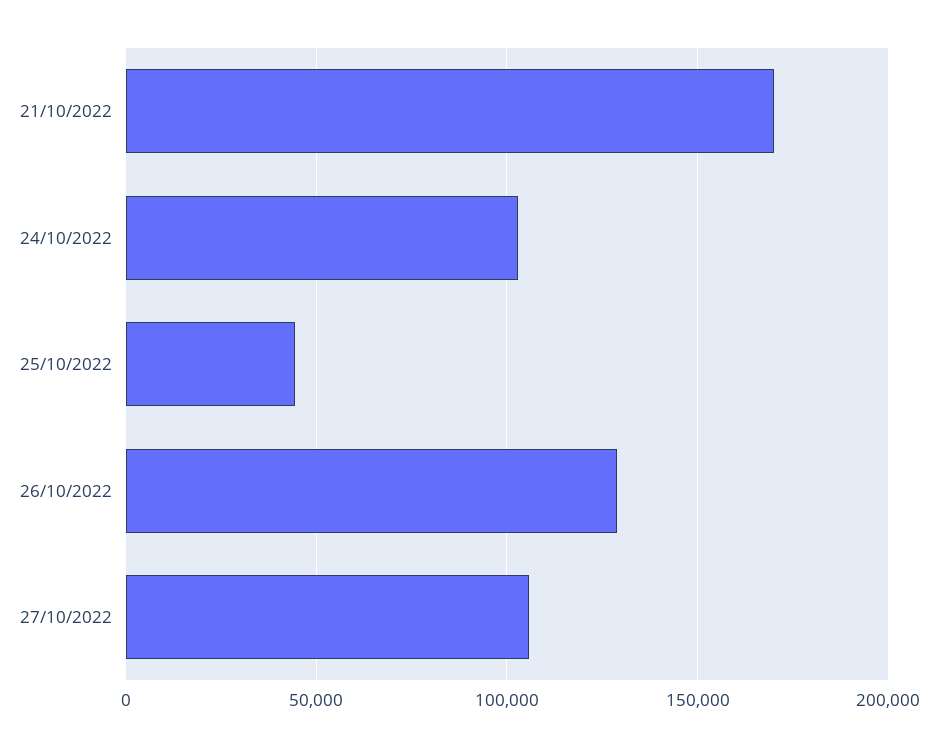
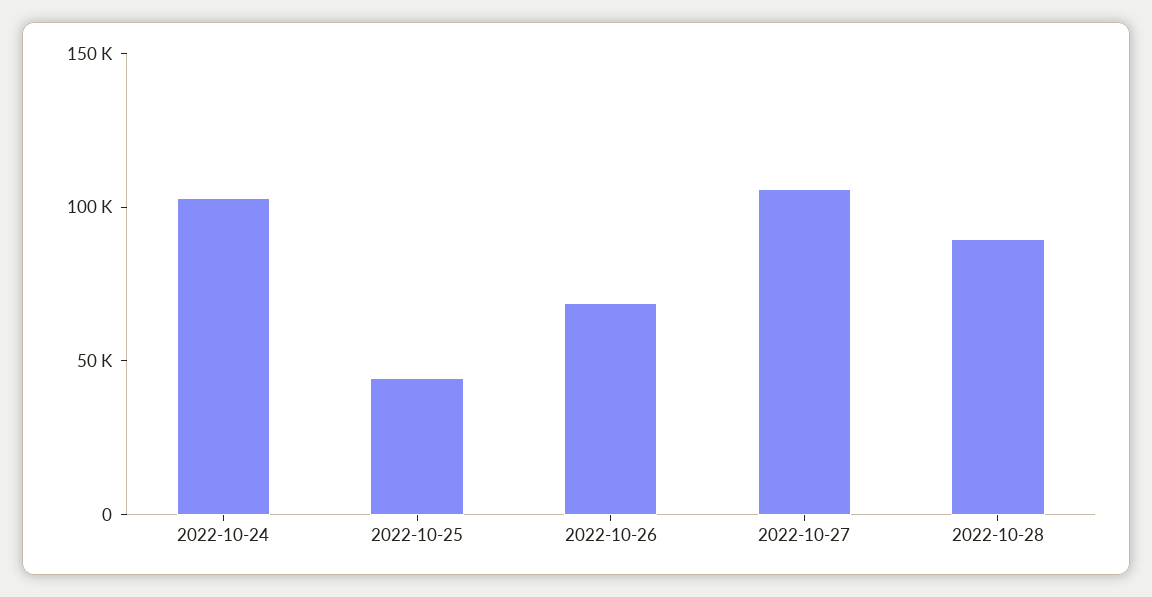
21/10/2022: 170000 -> none
26/10/2022: 130000 -> 70000
2022-10-28: none -> 90000

